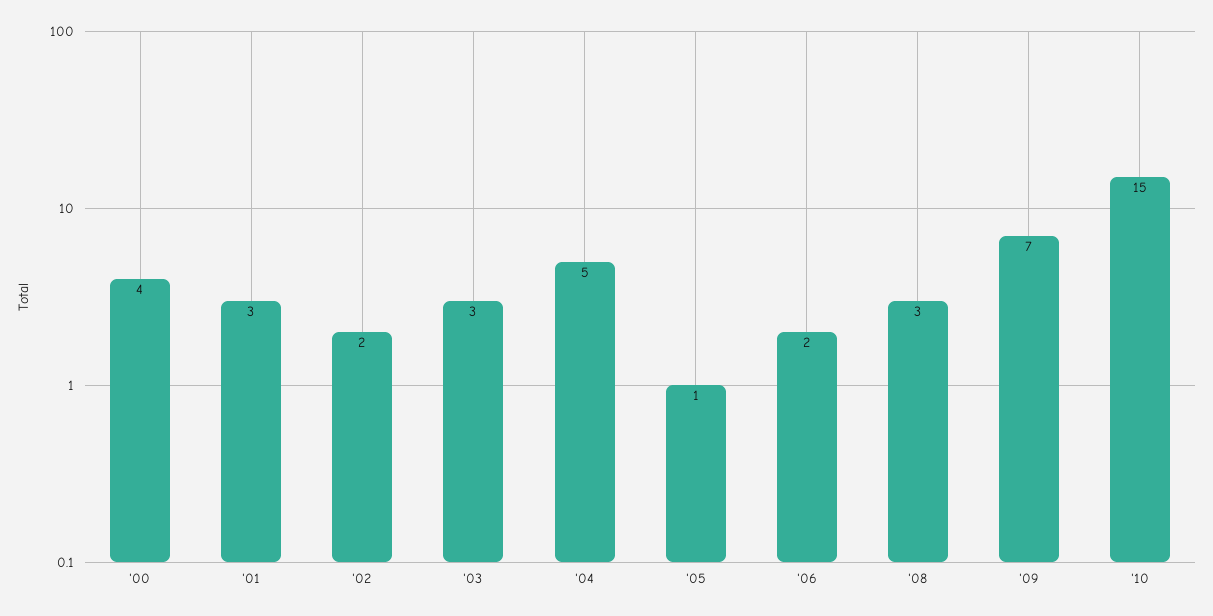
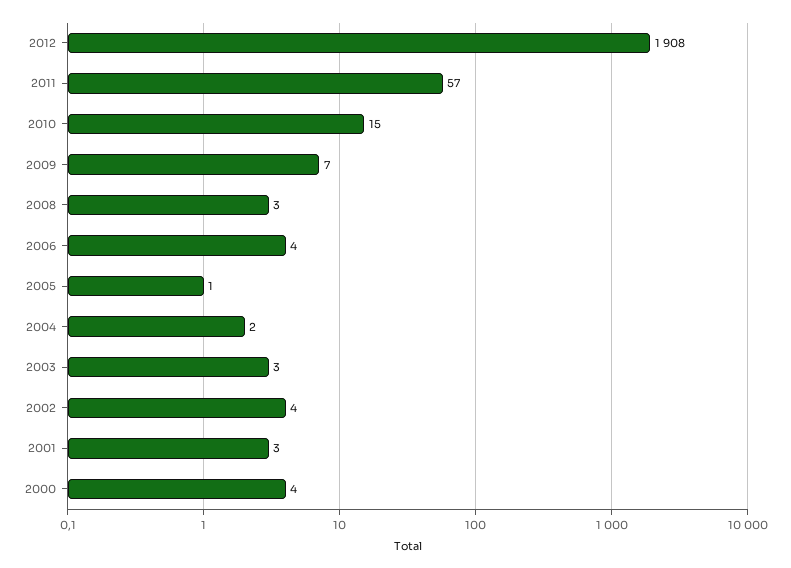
'02: 2 -> 4
'04: 5 -> 2
'06: 2 -> 4
2012: none -> 1908
2011: none -> 57

